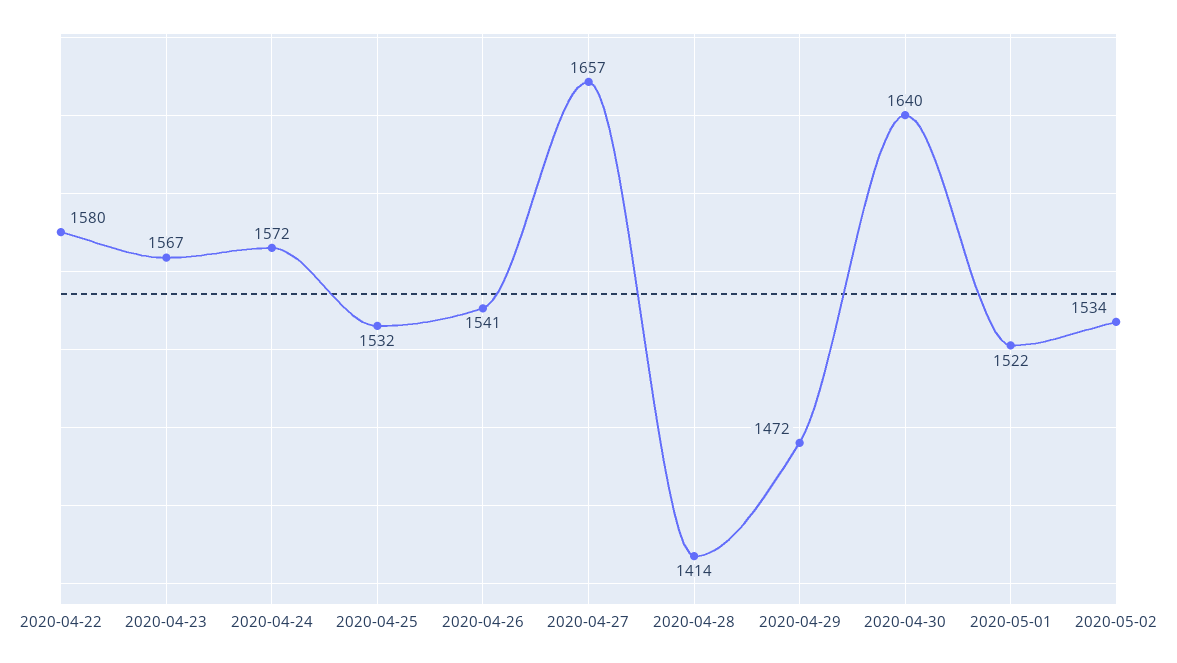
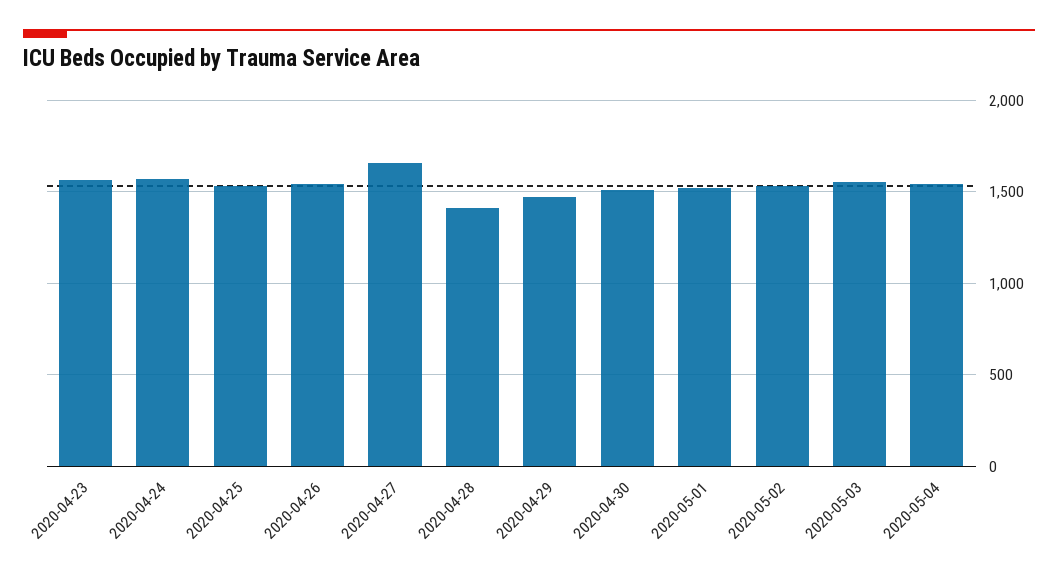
2020-04-22: 1580 -> none
2020-04-30: 1640 -> 1500
2020-05-03: none -> 1550
2020-05-04: none -> 1550

